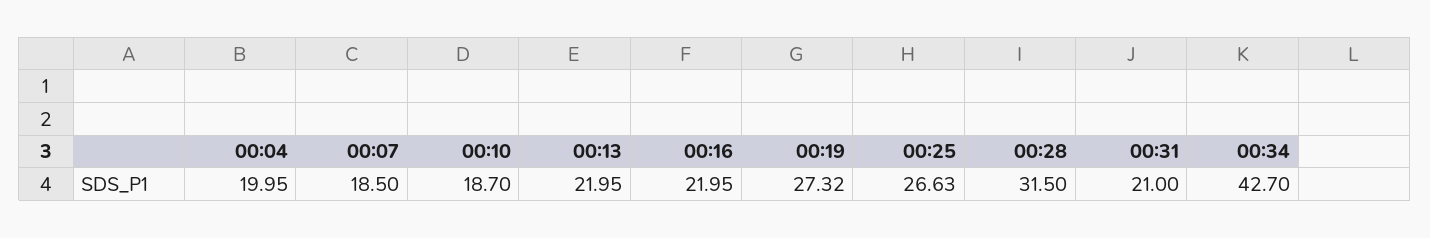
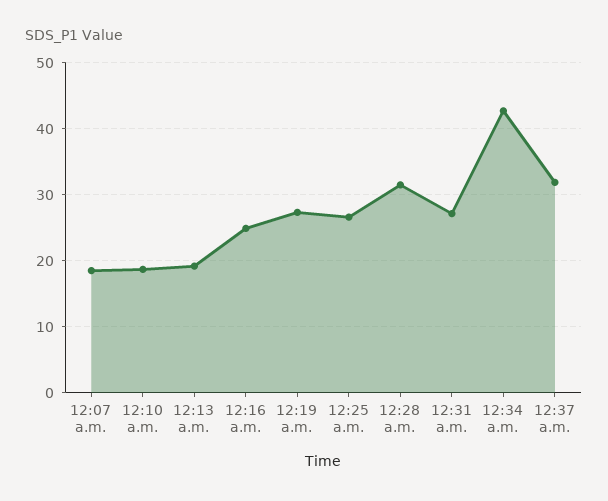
00:04: 19.95 -> none
00:13: 21.95 -> 19
00:16: 21.95 -> 25
00:31: 21 -> 27
12:37 a.m.: none -> 32

